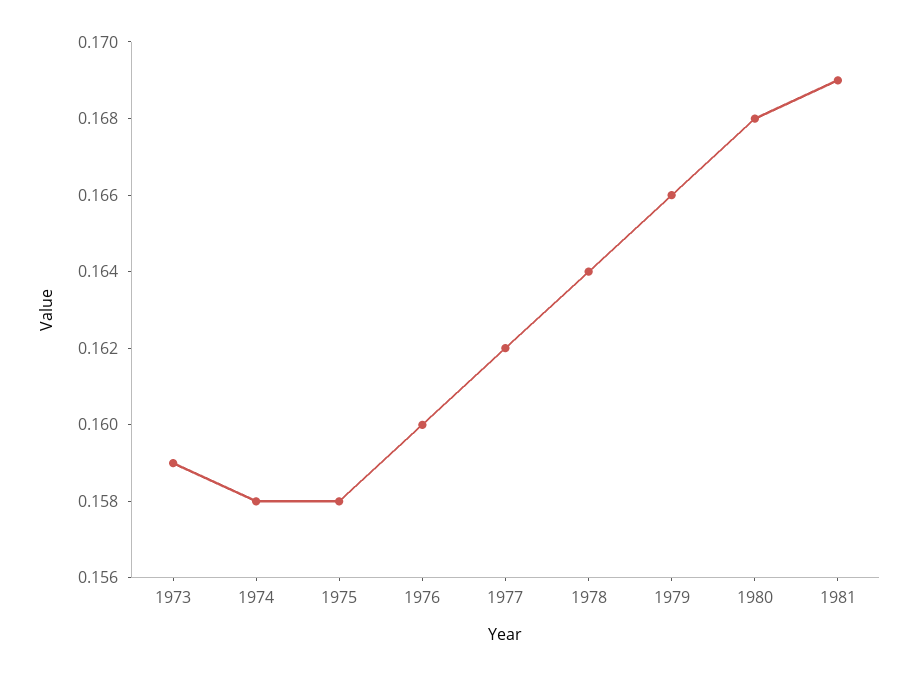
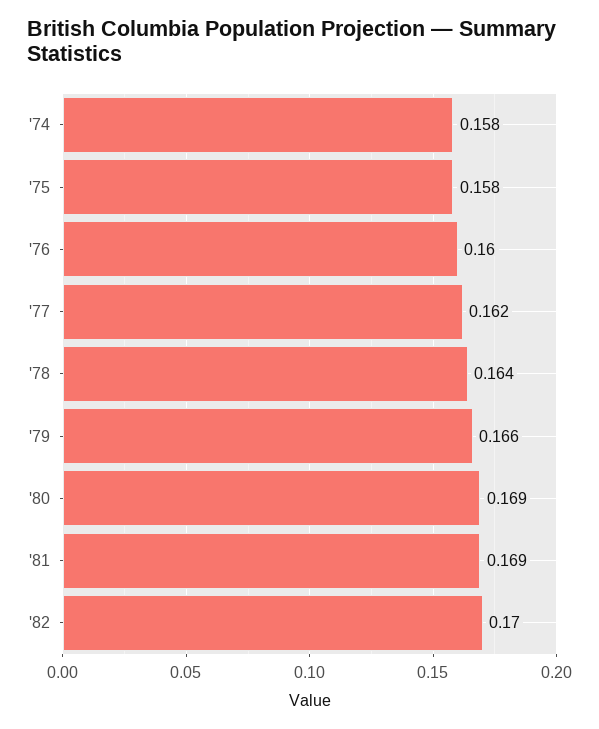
1973: 0.159 -> none
1980: 0.168 -> 0.169
'82: none -> 0.17

